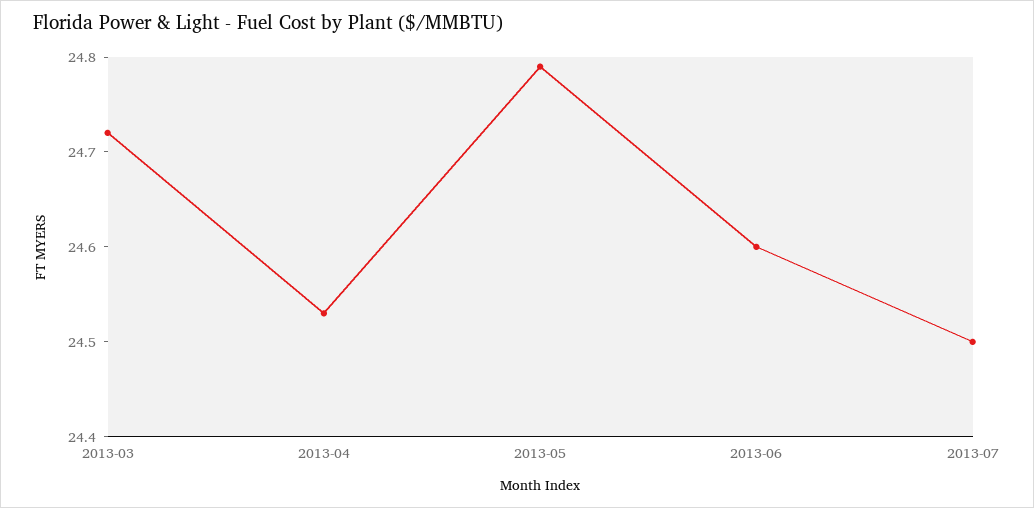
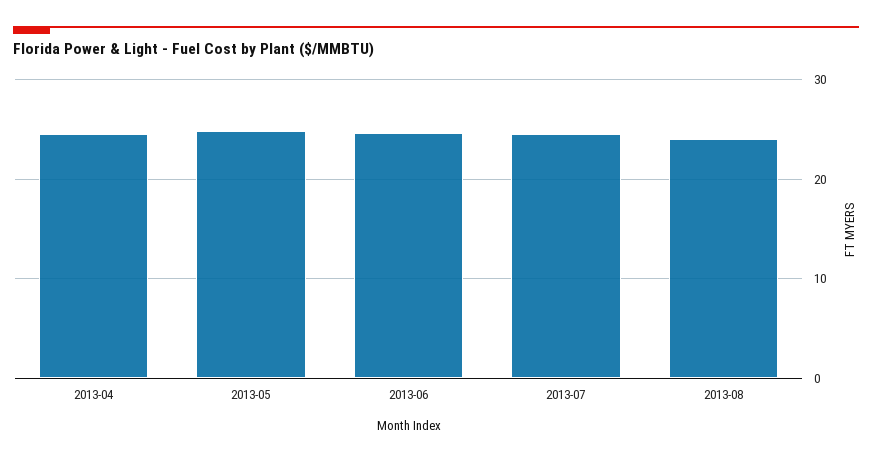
2013-03: 24.72 -> none
2013-08: none -> 24

